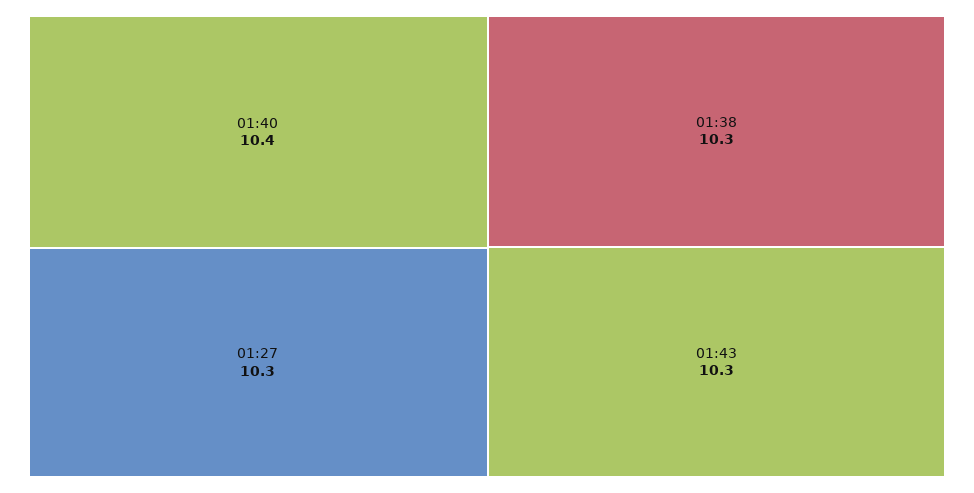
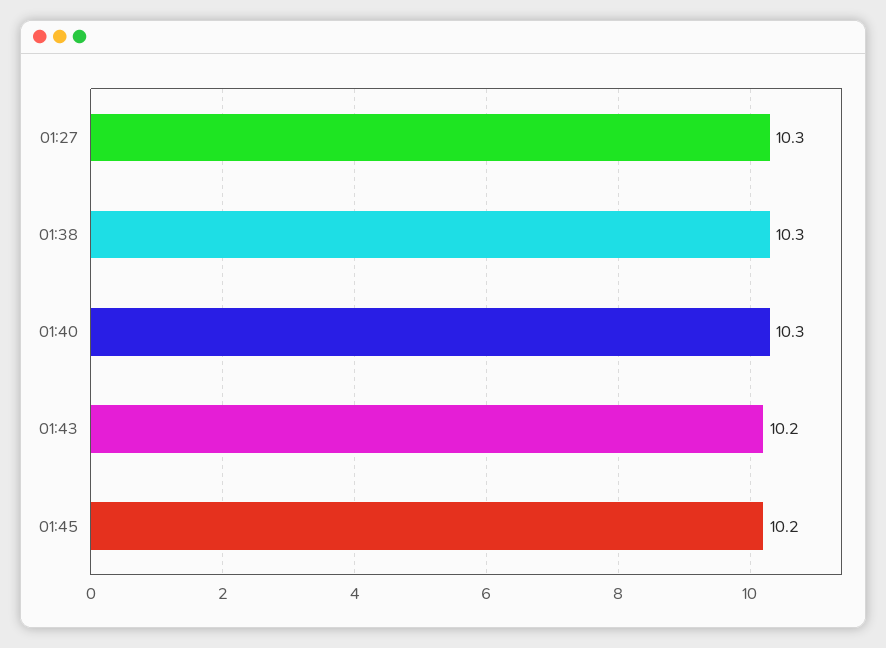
01:40: 10.4 -> 10.3
01:43: 10.3 -> 10.2
01:45: none -> 10.2

